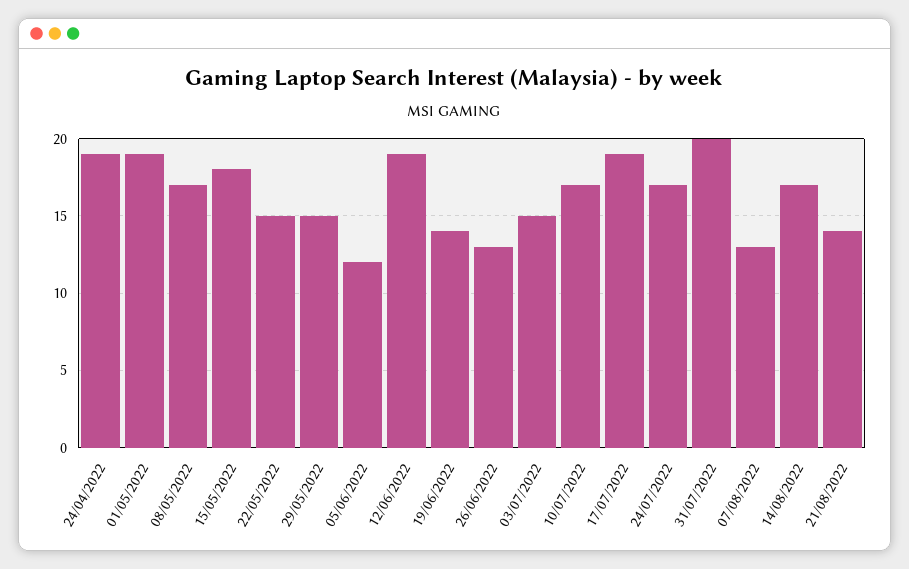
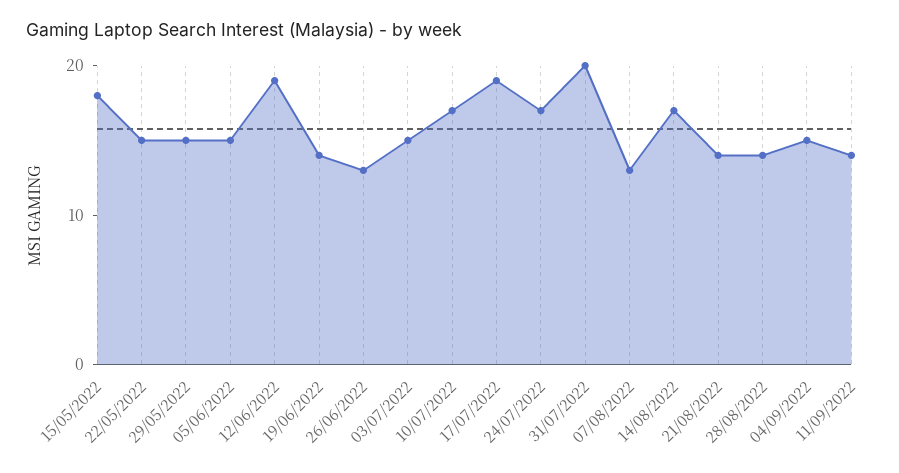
24/04/2022: 19 -> none
01/05/2022: 19 -> none
08/05/2022: 17 -> none
05/06/2022: 12 -> 15
28/08/2022: none -> 14
04/09/2022: none -> 15
11/09/2022: none -> 14

